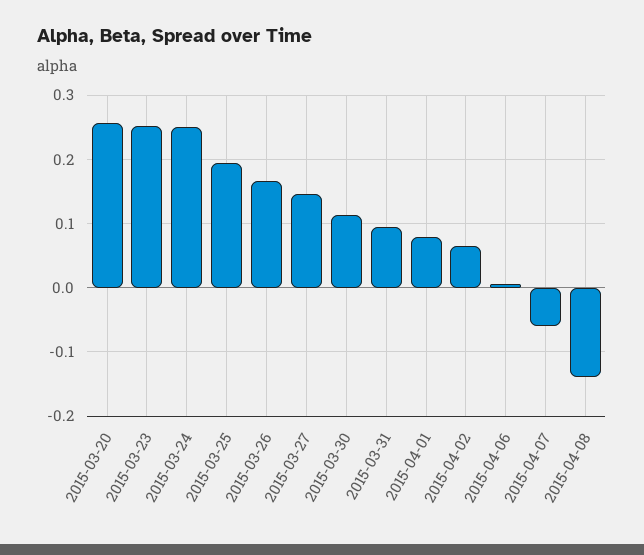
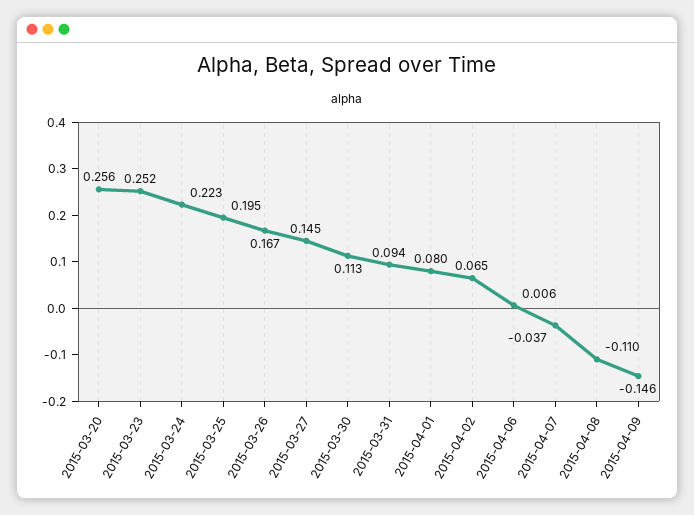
2015-03-24: 0.25 -> 0.223
2015-04-07: -0.06 -> -0.037
2015-04-08: -0.14 -> -0.11
2015-04-09: none -> -0.146

